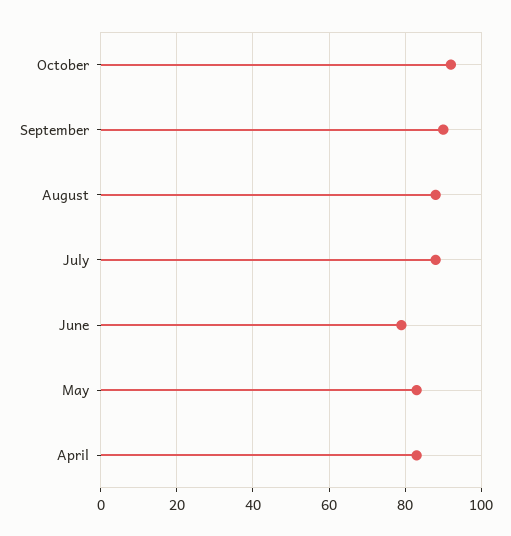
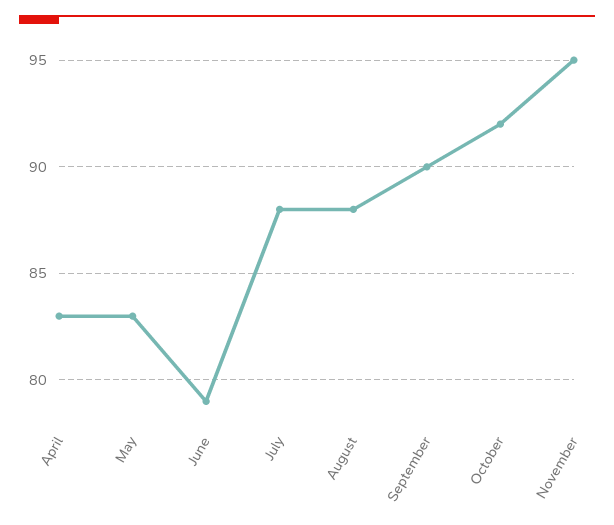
November: none -> 95

